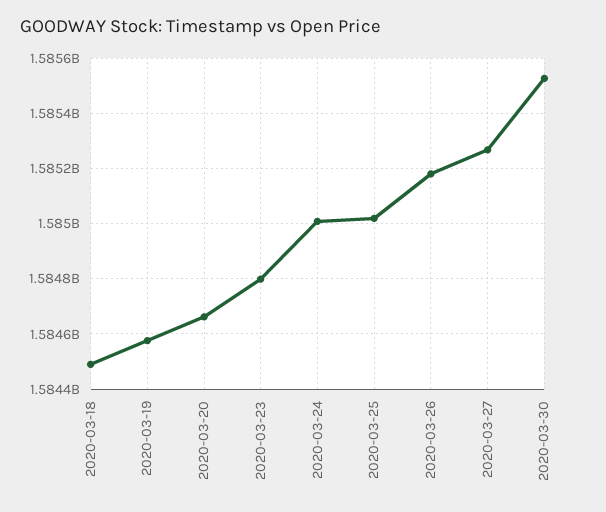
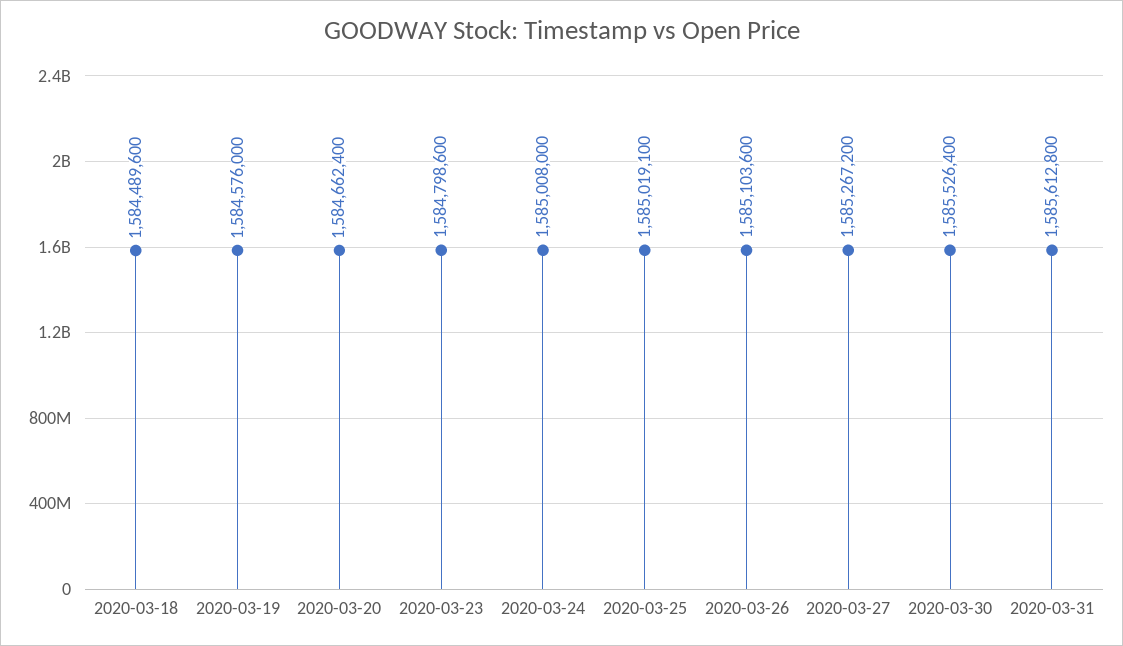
2020-03-26: 1585175000 -> 1585103600
2020-03-31: none -> 1585612800

